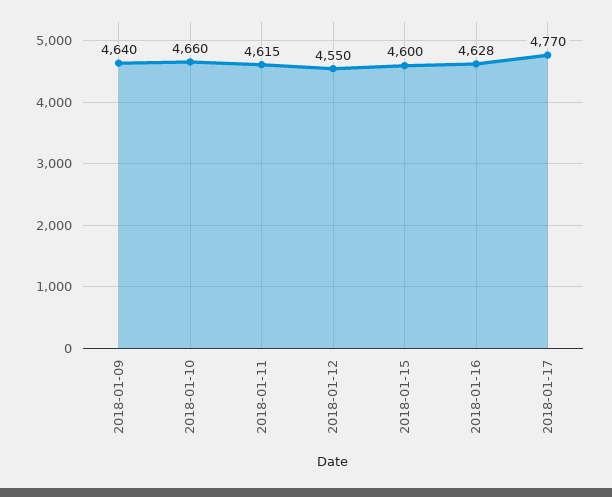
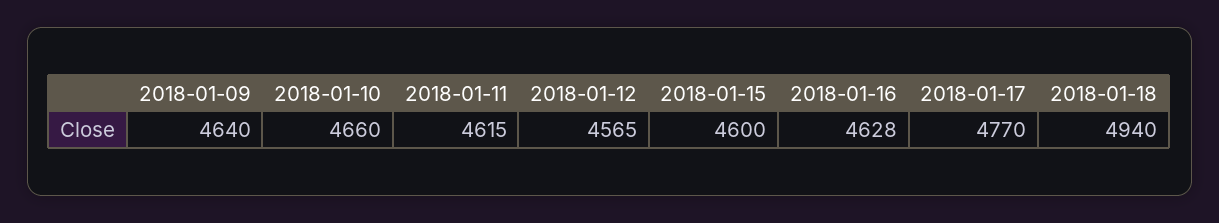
2018-01-12: 4550 -> 4565
2018-01-18: none -> 4940

